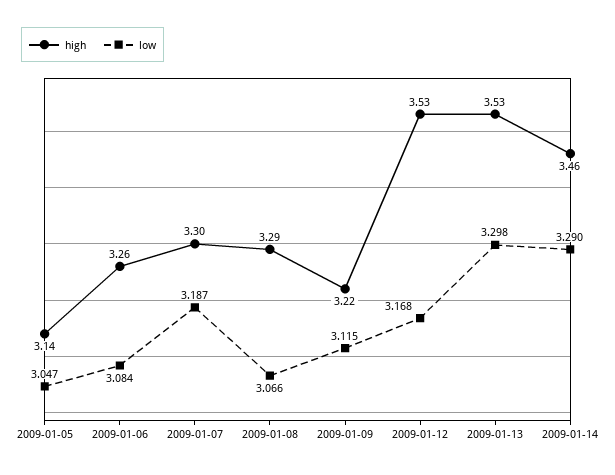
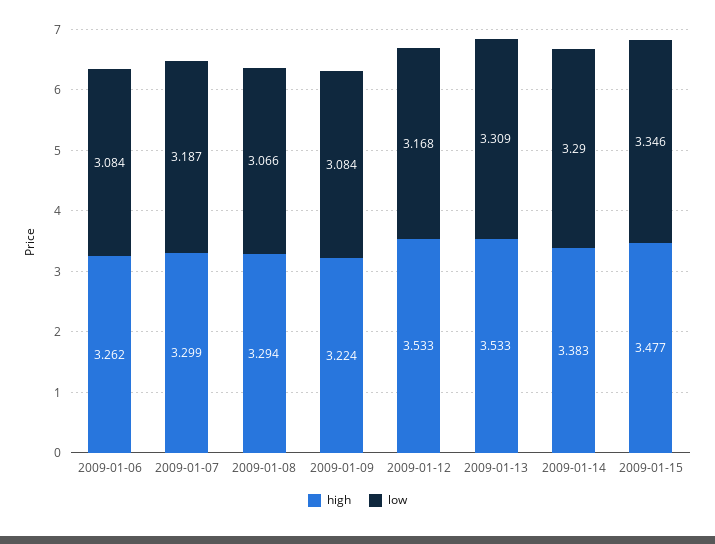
high, 2009-01-05: 3.14 -> none
low, 2009-01-05: 3.047 -> none
low, 2009-01-09: 3.115 -> 3.084
low, 2009-01-13: 3.298 -> 3.309
high, 2009-01-14: 3.46 -> 3.383
high, 2009-01-15: none -> 3.477
low, 2009-01-15: none -> 3.346

